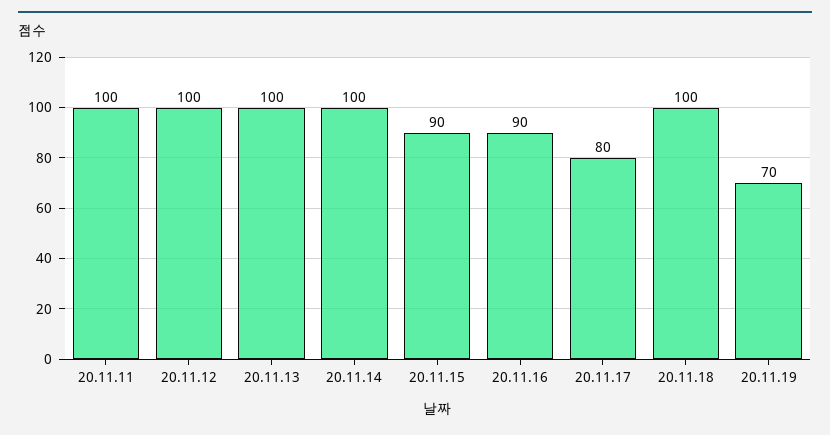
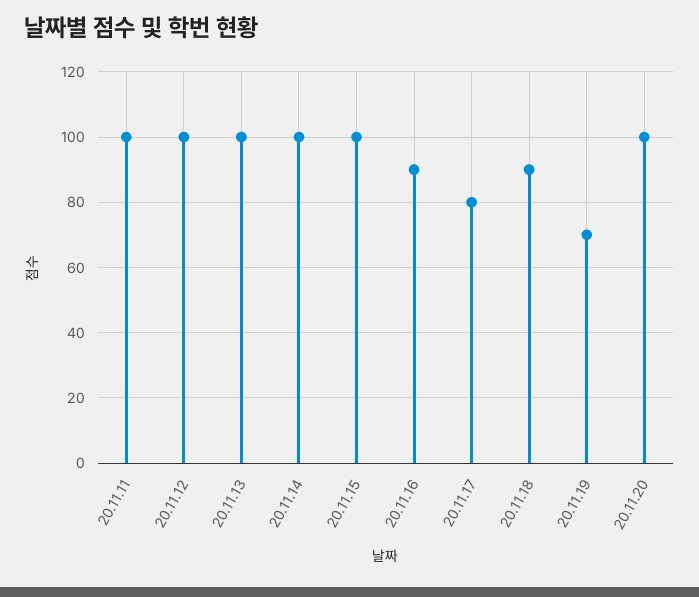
20.11.15: 90 -> 100
20.11.18: 100 -> 90
20.11.20: none -> 100

